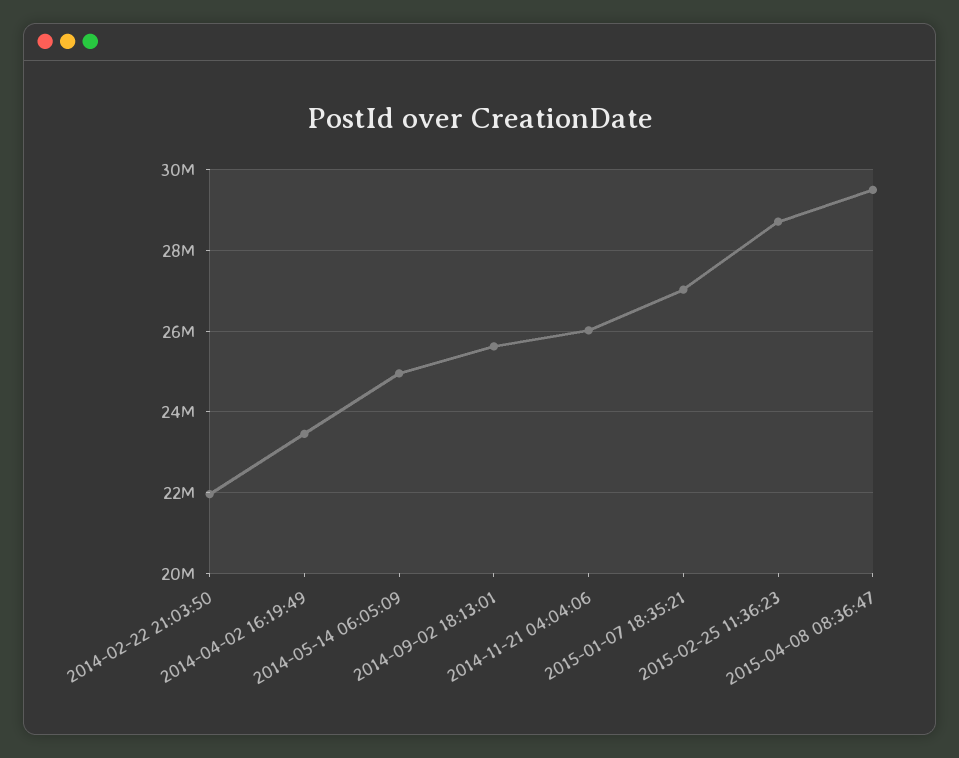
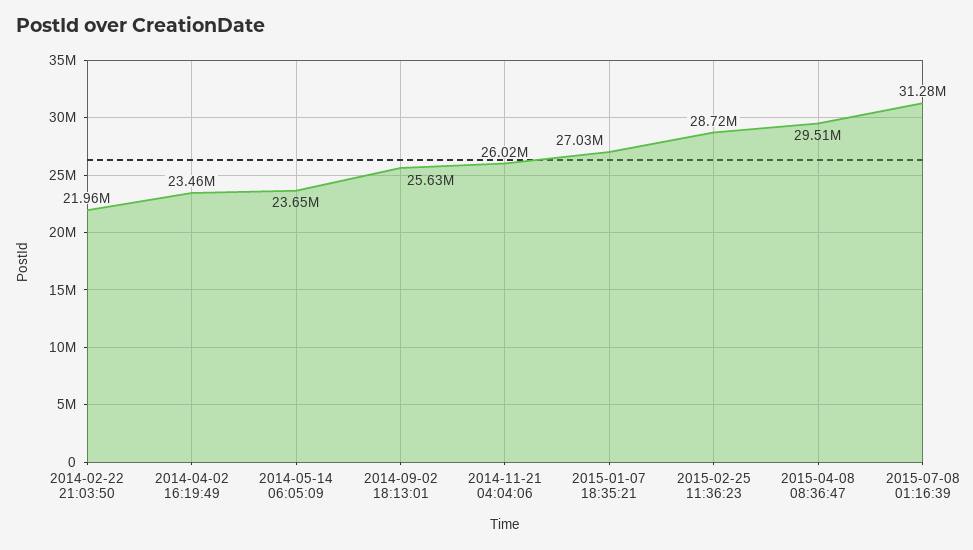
2014-05-14 06:05:09: 25000000 -> 23650000
2015-07-08 01:16:39: none -> 31280000

